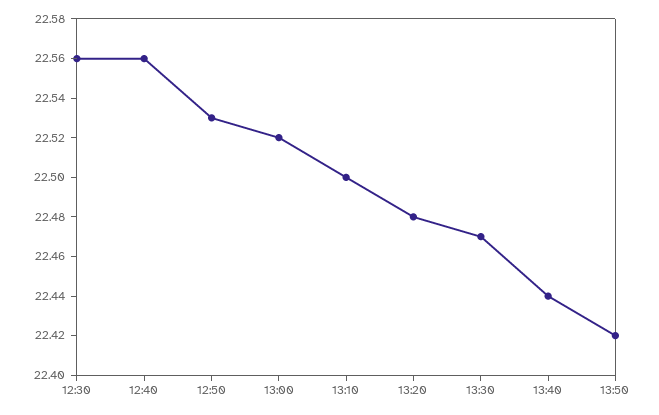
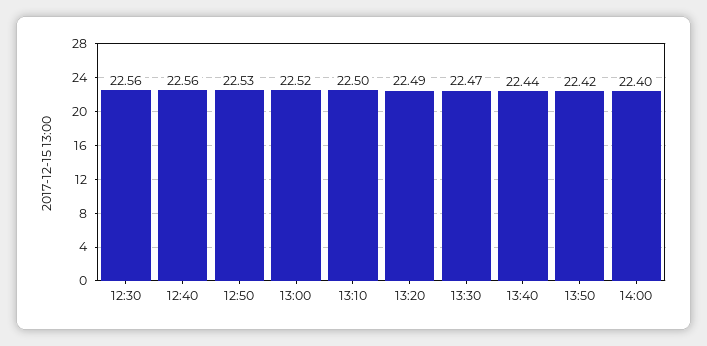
13:20: 22.48 -> 22.49
14:00: none -> 22.4

